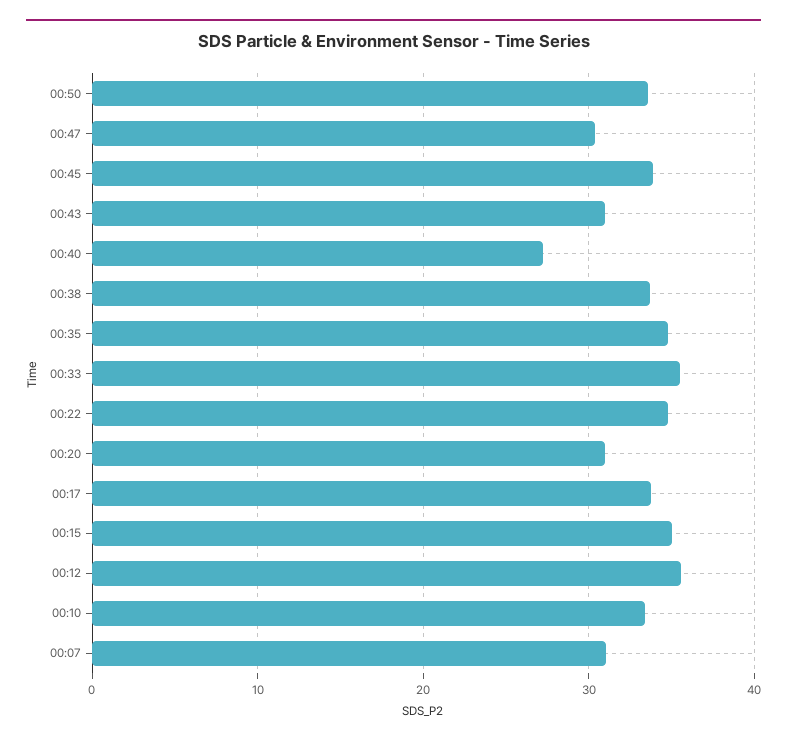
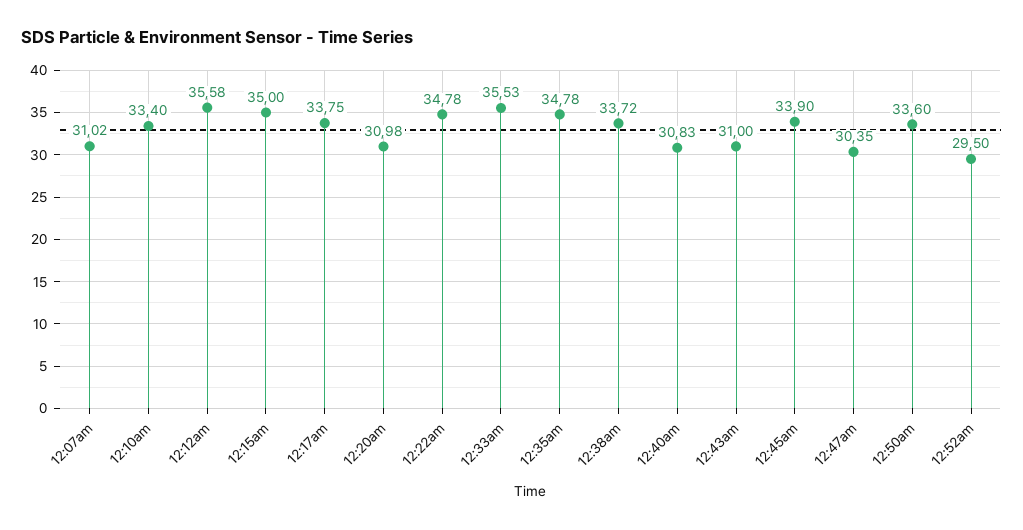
00:40: 27 -> 30.83
12:52am: none -> 29.5

